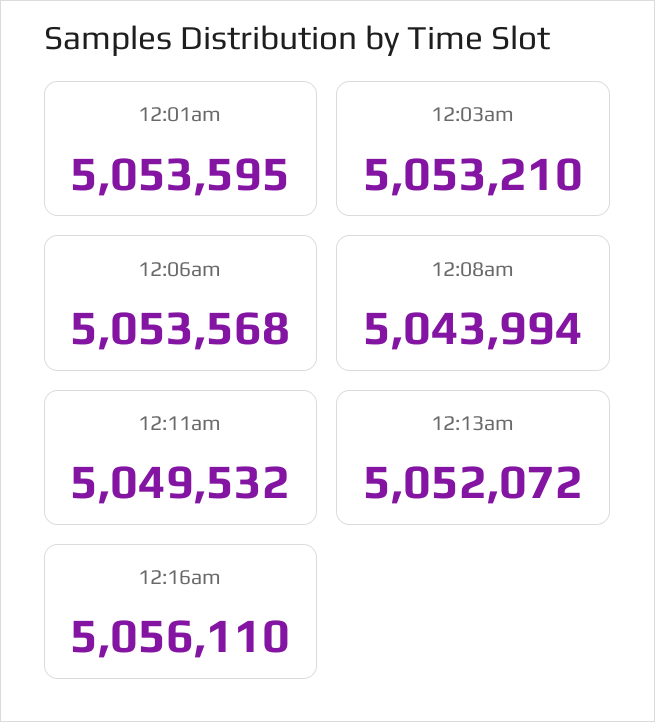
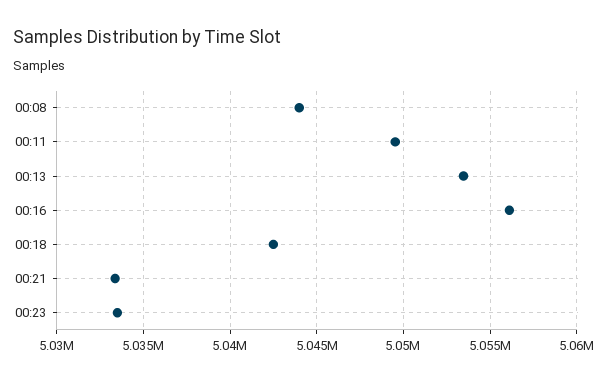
12:01am: 5053595 -> none
12:03am: 5053210 -> none
12:06am: 5053568 -> none
12:13am: 5052072 -> 5053500
00:18: none -> 5042500
00:21: none -> 5033500
00:23: none -> 5033500

